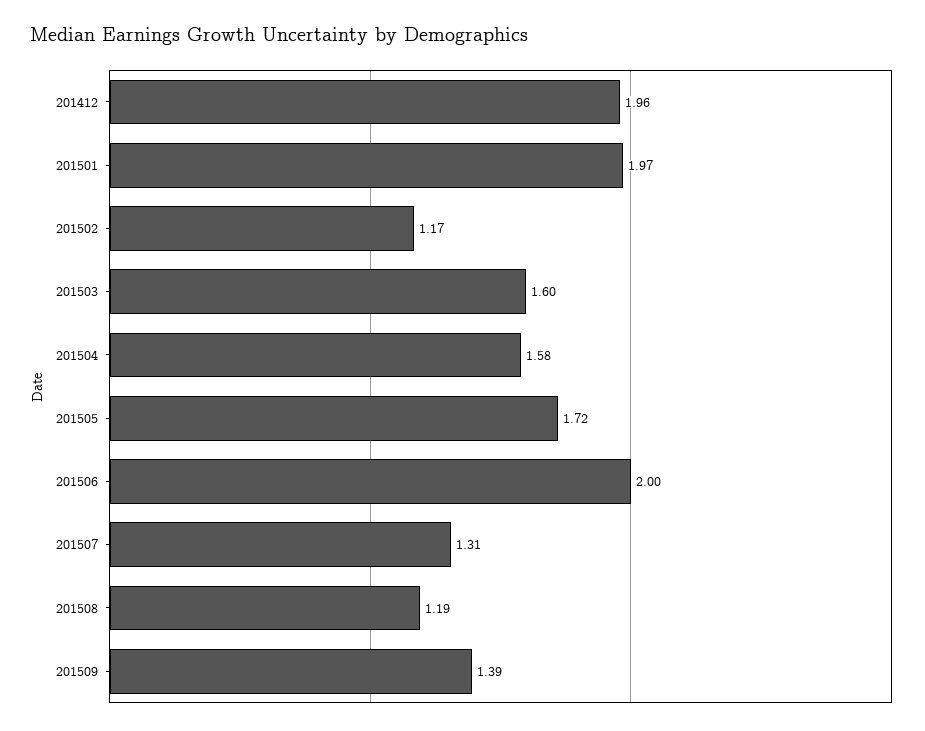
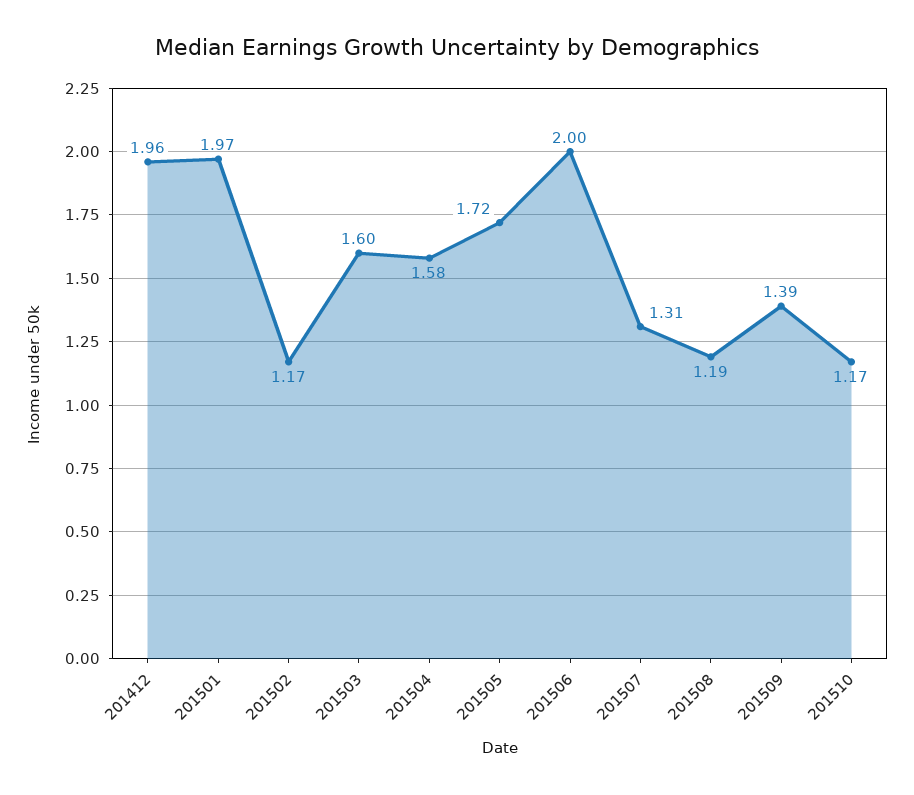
201510: none -> 1.17

